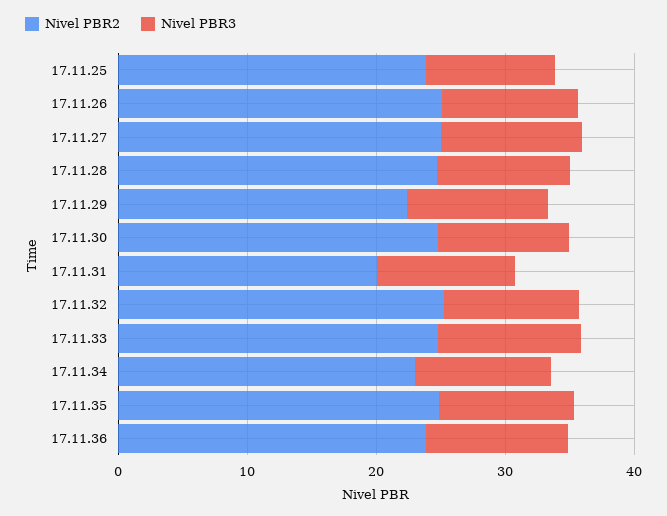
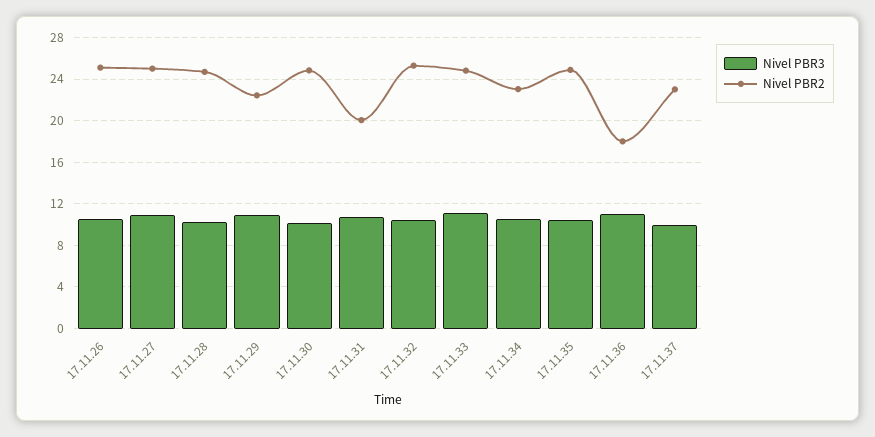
Nivel PBR2, 17.11.25: 24 -> none
Nivel PBR3, 17.11.25: 10 -> none
Nivel PBR2, 17.11.36: 24 -> 18
Nivel PBR3, 17.11.37: none -> 10
Nivel PBR2, 17.11.37: none -> 23

